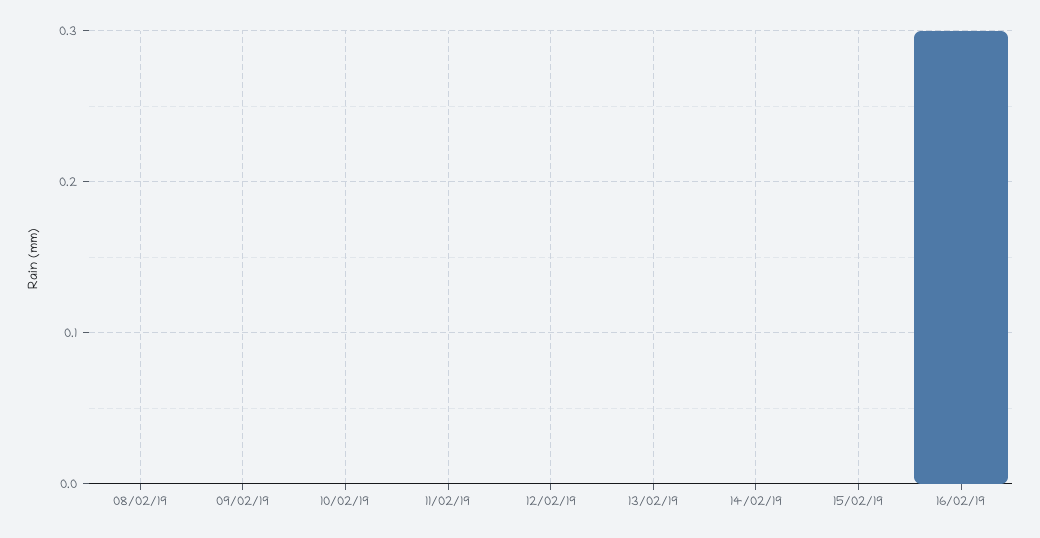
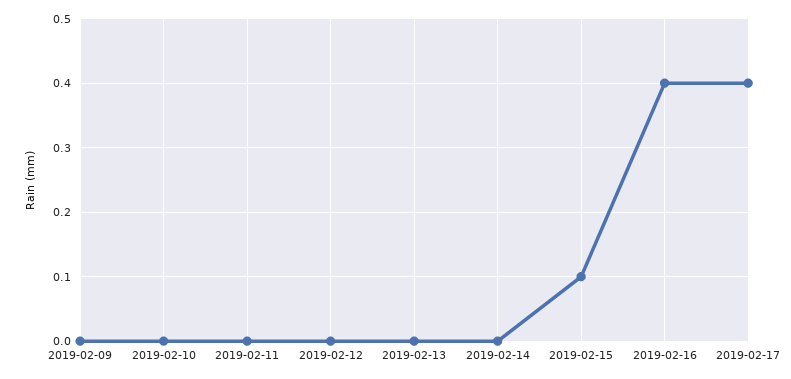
08/02/19: 0 -> none
15/02/19: 0 -> 0.1
16/02/19: 0.3 -> 0.4
2019-02-17: none -> 0.4

